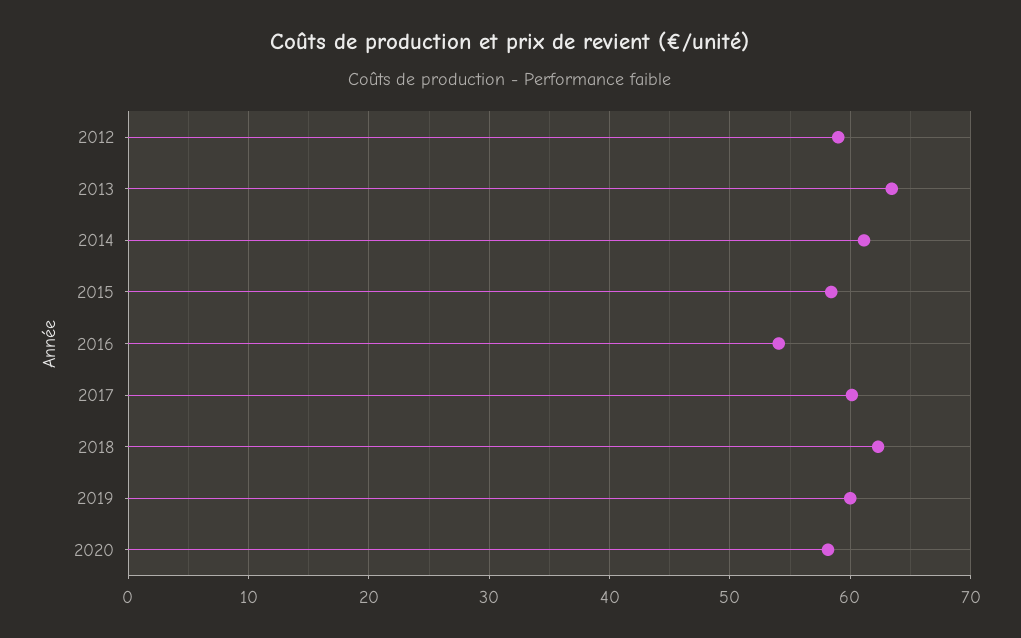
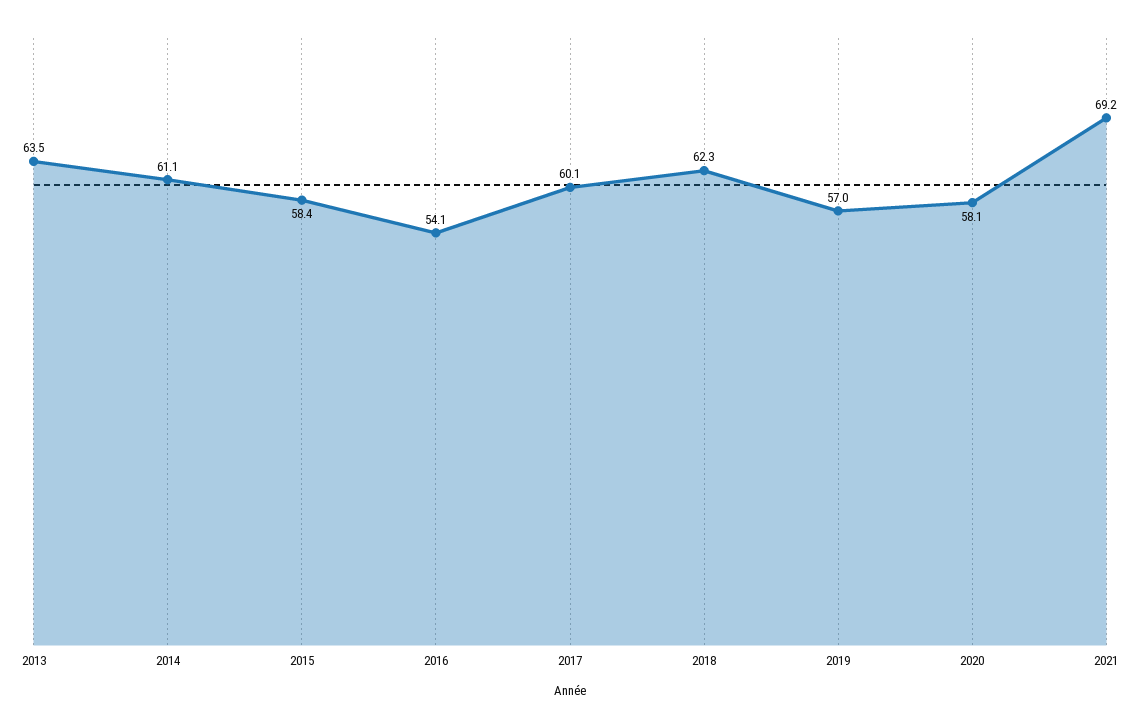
2012: 59 -> none
2019: 60 -> 57
2021: none -> 69.2

